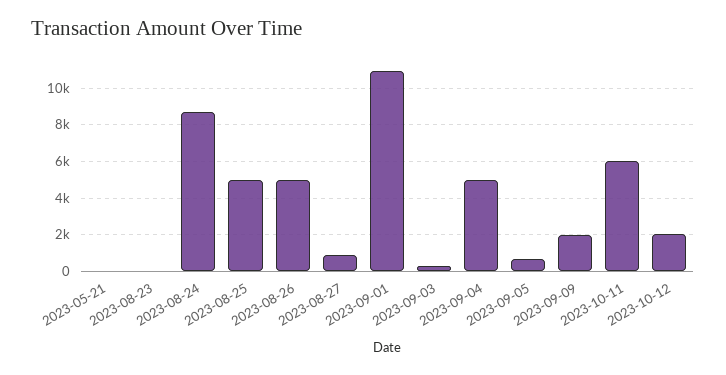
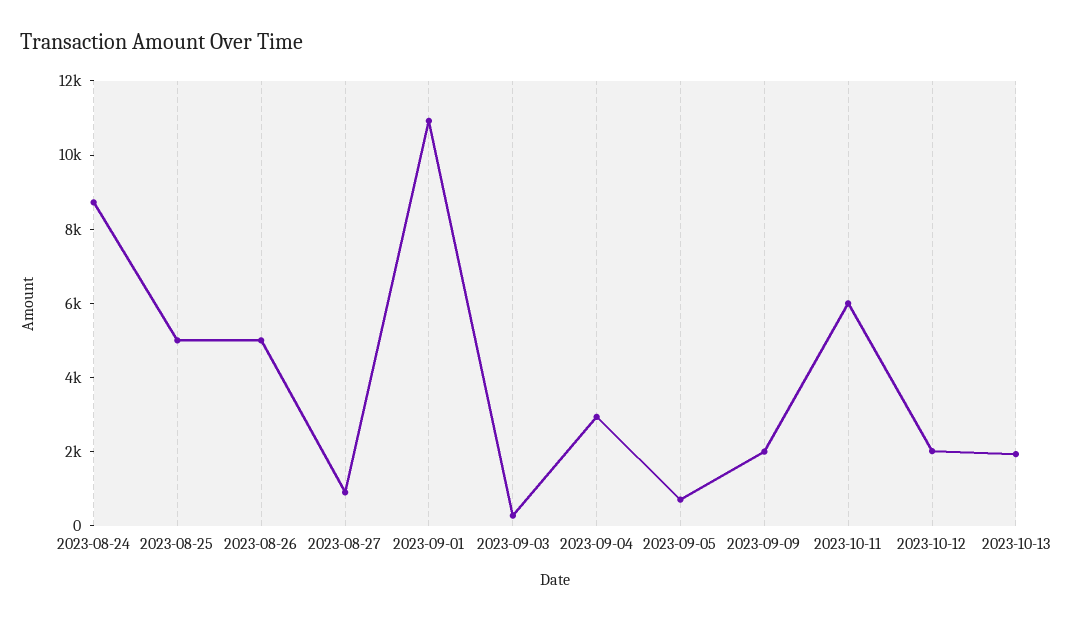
2023-05-21: 0 -> none
2023-08-23: 0 -> none
2023-09-04: 5000 -> 3000
2023-10-13: none -> 2000

